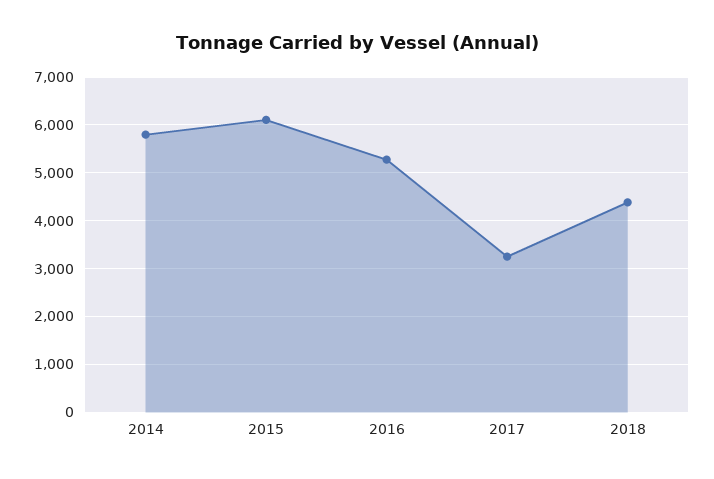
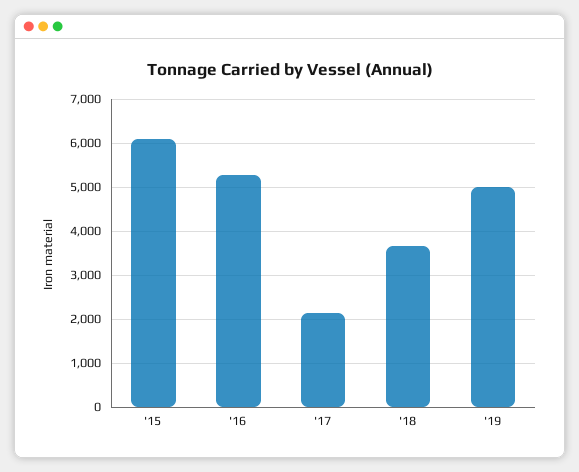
2014: 5800 -> none
2017: 3200 -> 2200
2018: 4400 -> 3600
'19: none -> 5000

